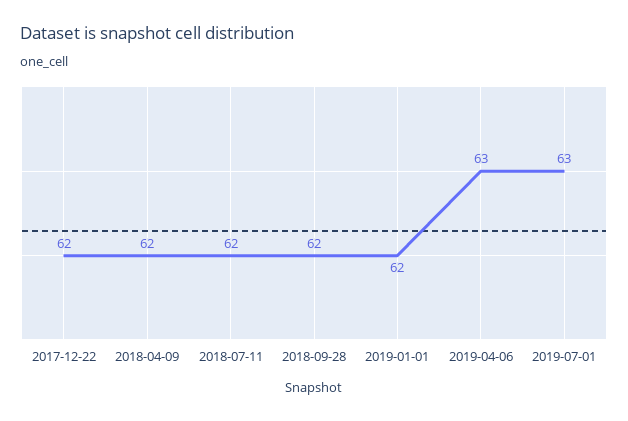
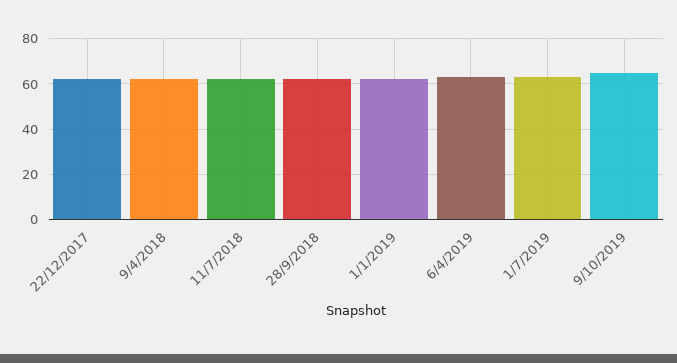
9/10/2019: none -> 65

